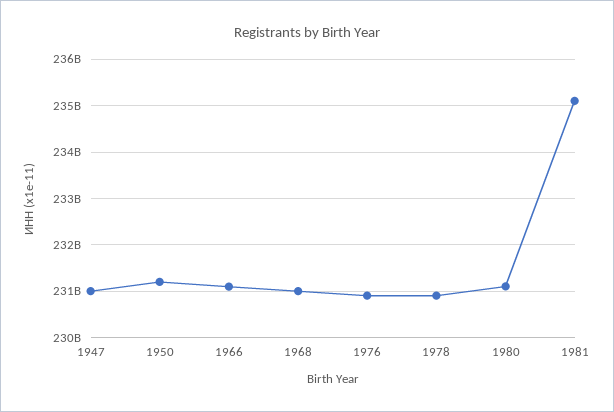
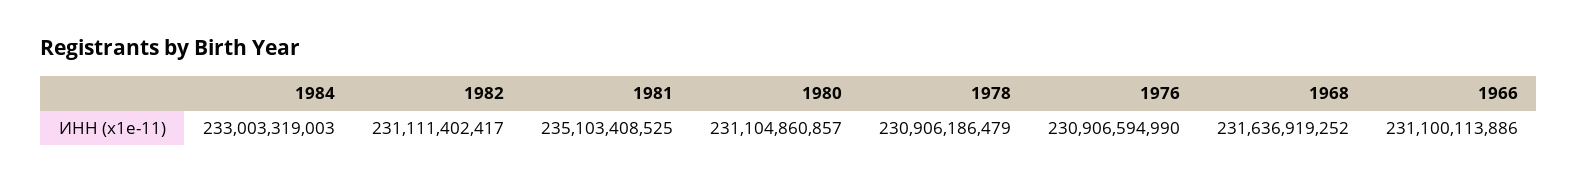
1947: 231000000000 -> none
1950: 231200000000 -> none
1968: 231000000000 -> 231636919252
1984: none -> 233003319003
1982: none -> 231111402417

